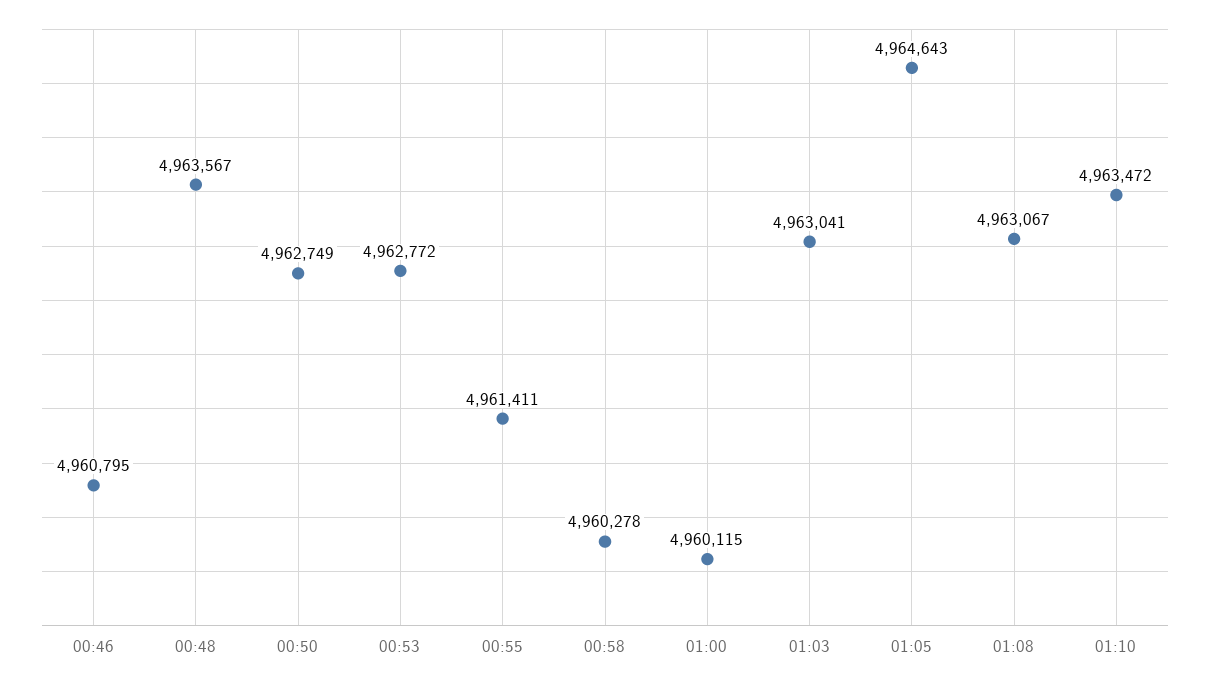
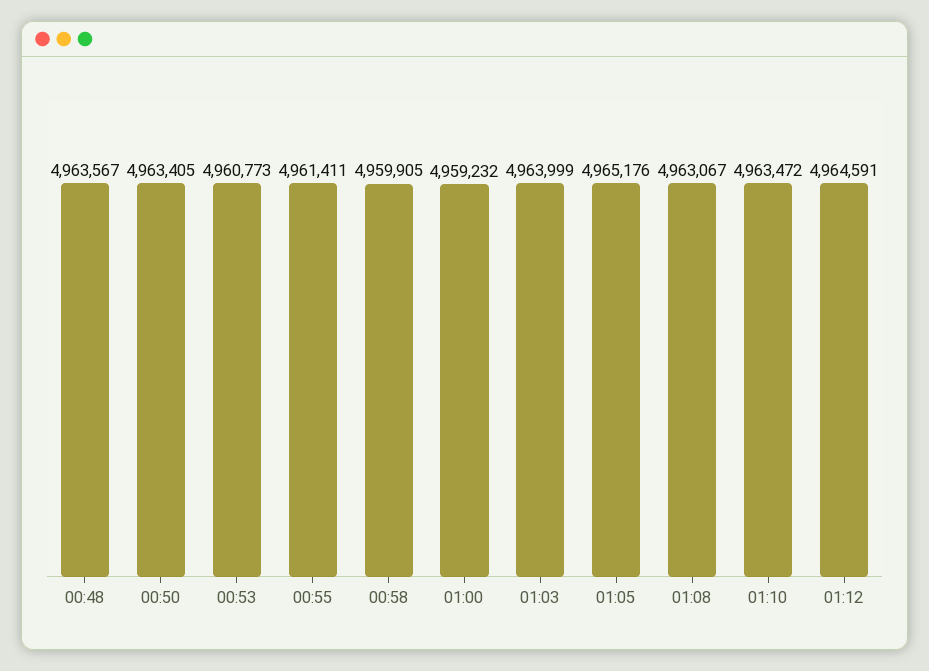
00:46: 4960795 -> none
00:50: 4962749 -> 4963405
00:53: 4962772 -> 4960773
00:58: 4960278 -> 4959905
01:00: 4960115 -> 4959232
01:03: 4963041 -> 4963999
01:05: 4964643 -> 4965176
01:12: none -> 4964591

